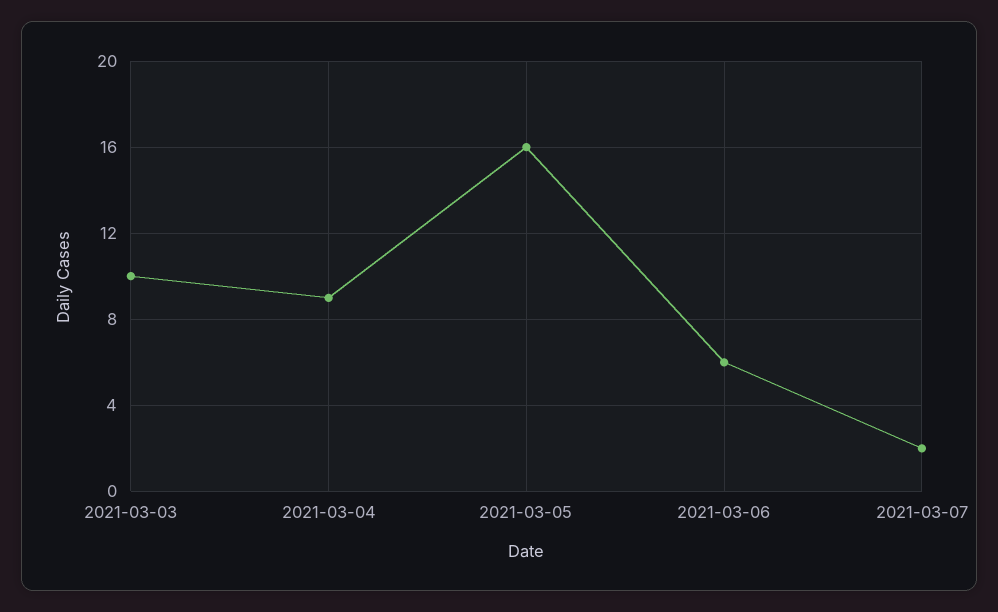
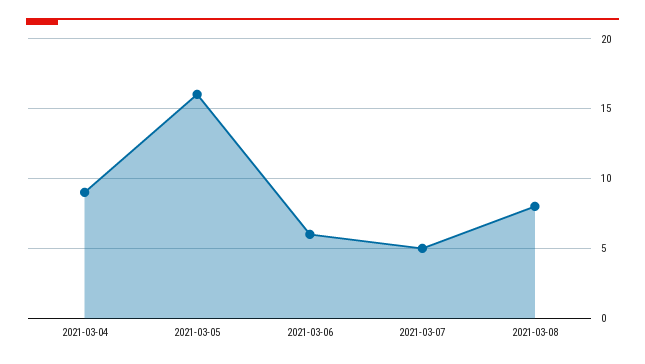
2021-03-03: 10 -> none
2021-03-07: 2 -> 5
2021-03-08: none -> 8

